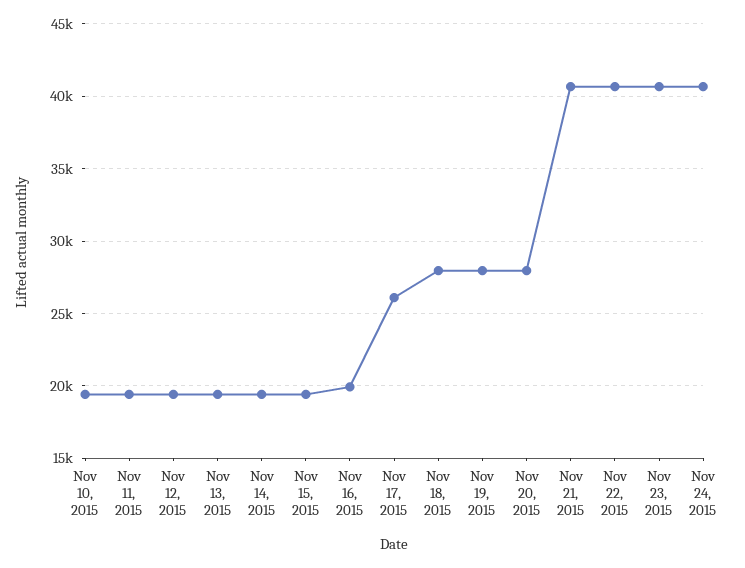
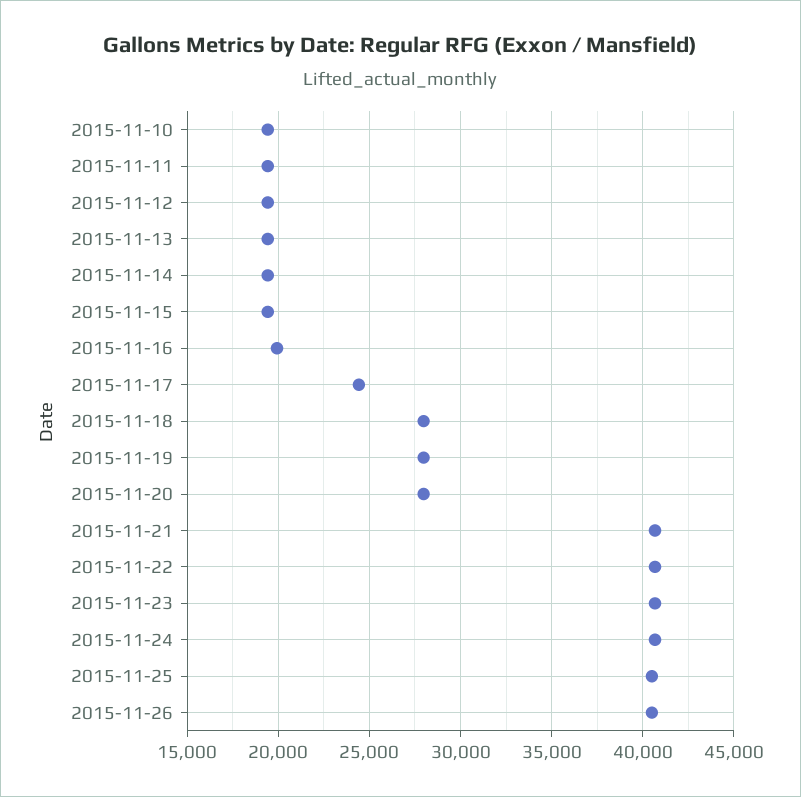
Nov 17, 2015: 26000 -> 24500
2015-11-25: none -> 40500
2015-11-26: none -> 40500

